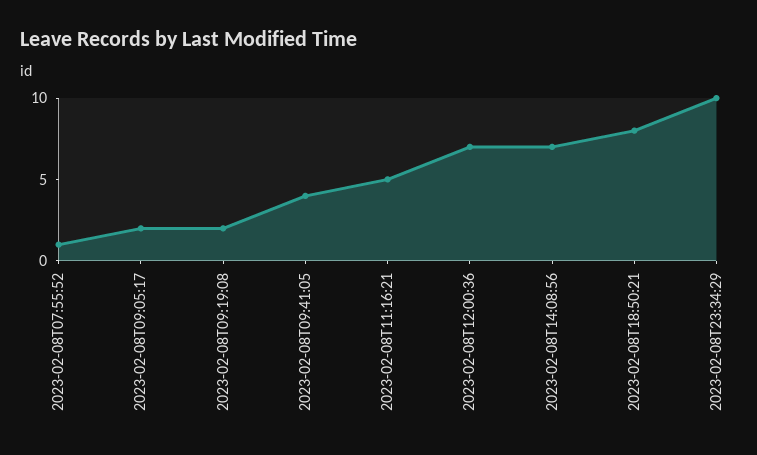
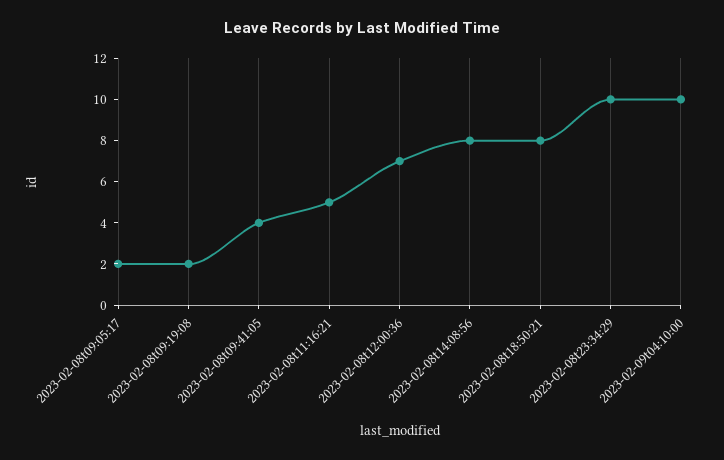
2023-02-08T07:55:52: 1 -> none
2023-02-08T14:08:56: 7 -> 8
2023-02-09t04:10:00: none -> 10

